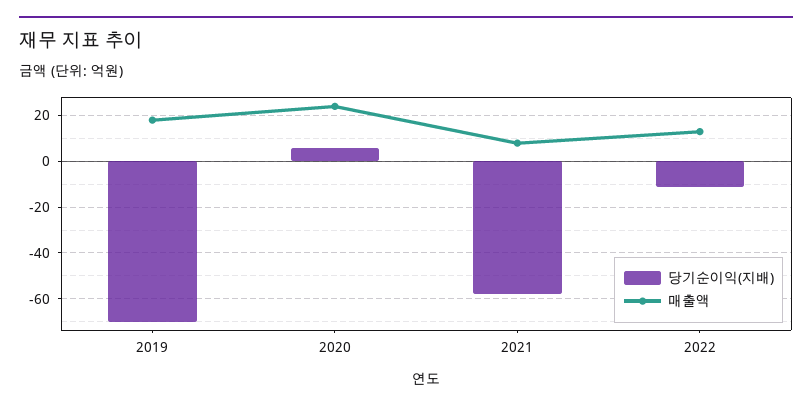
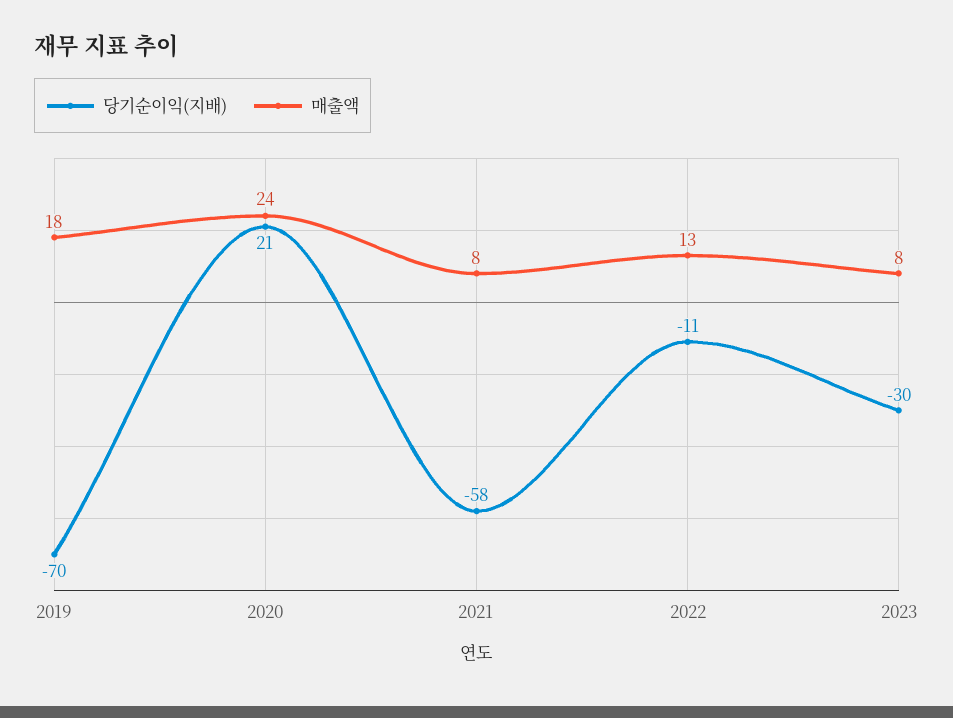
당기순이익(지배), 2020: 5 -> 21
당기순이익(지배), 2023: none -> -30
매출액, 2023: none -> 8

